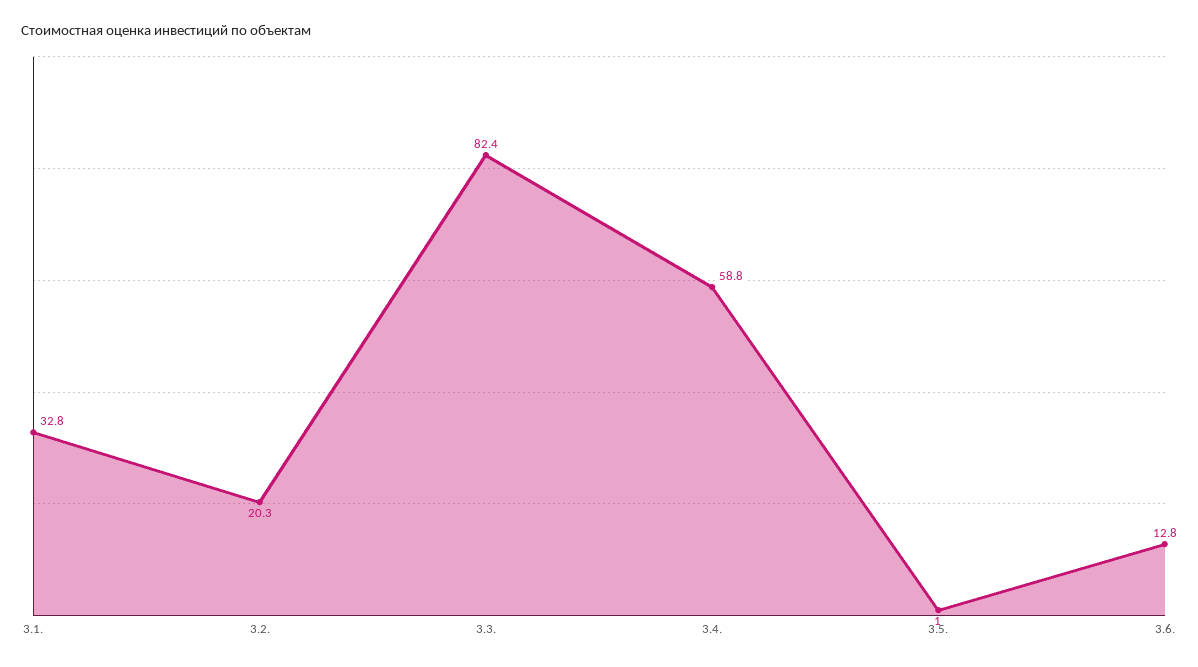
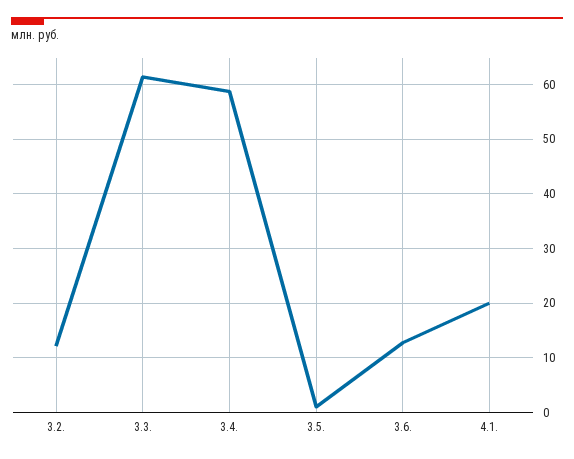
3.1.: 32.8 -> none
3.2.: 20.3 -> 12
3.3.: 82.4 -> 62
4.1.: none -> 20

